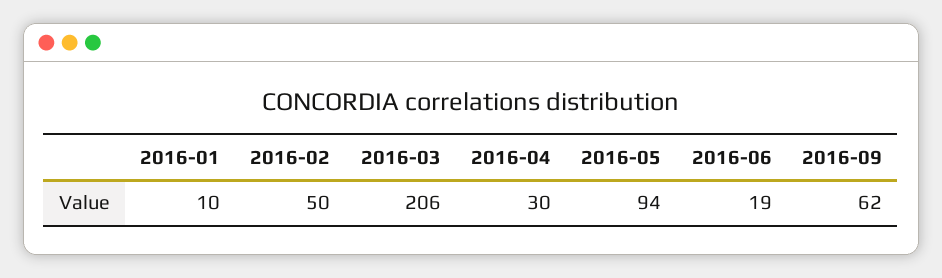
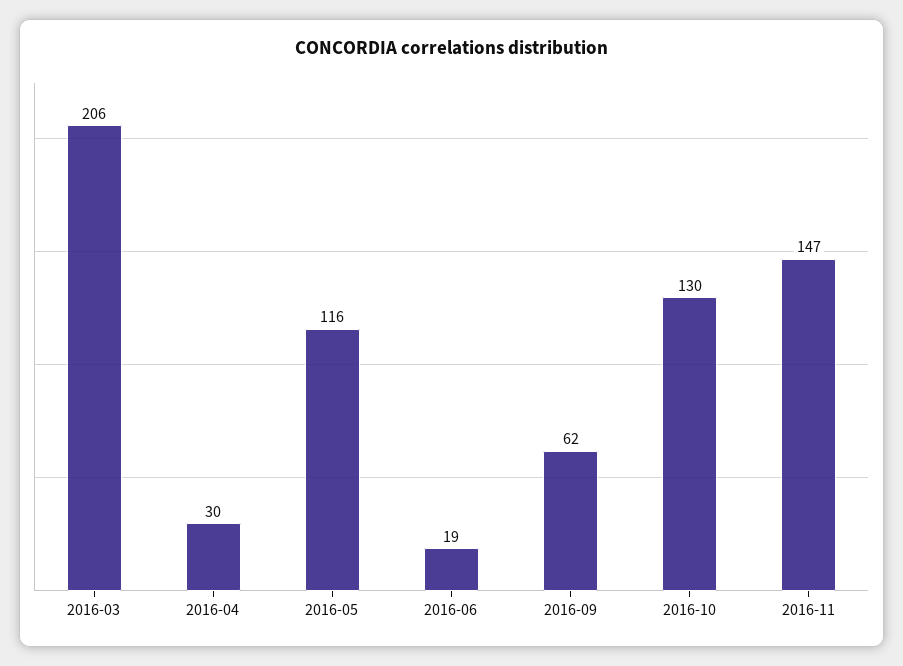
2016-01: 10 -> none
2016-02: 50 -> none
2016-05: 94 -> 116
2016-10: none -> 130
2016-11: none -> 147

